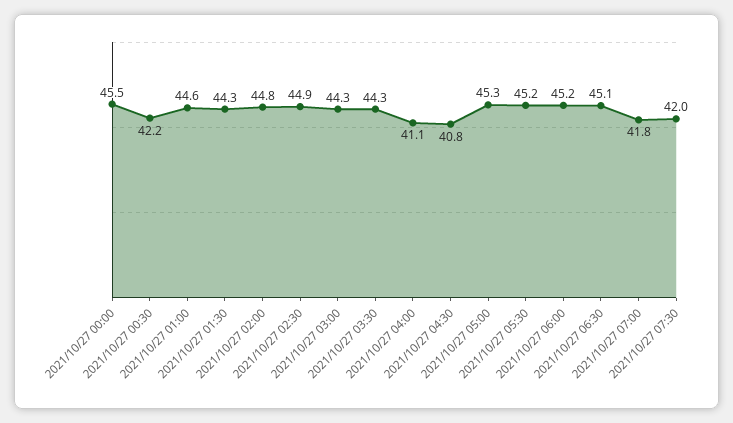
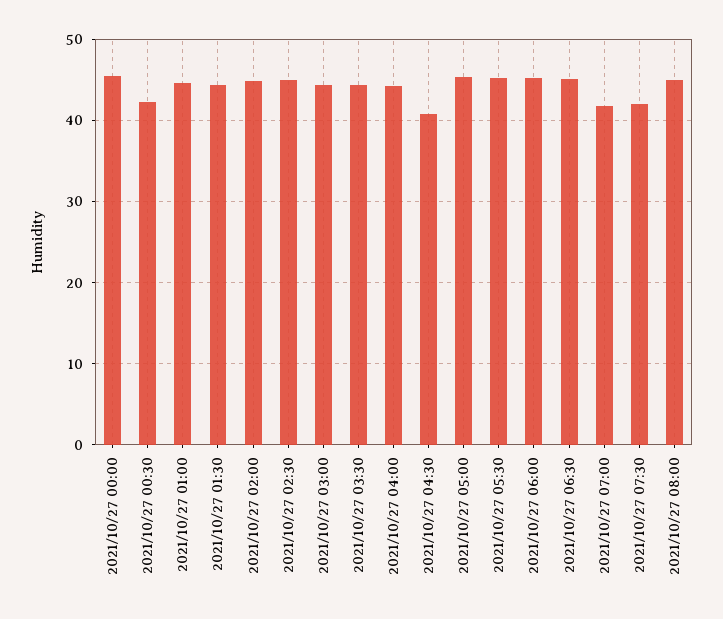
2021/10/27 04:00: 41.1 -> 44
2021/10/27 08:00: none -> 45

